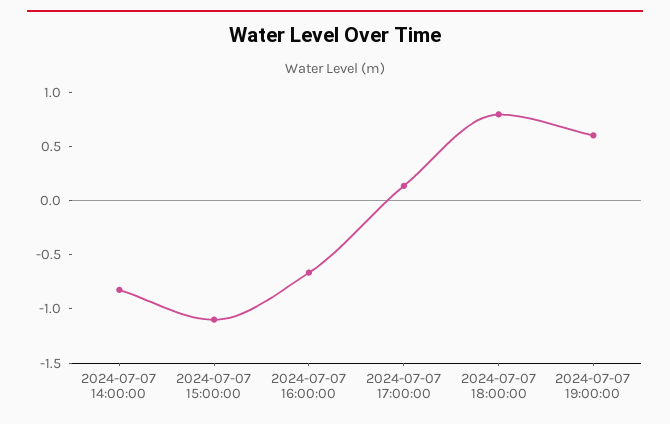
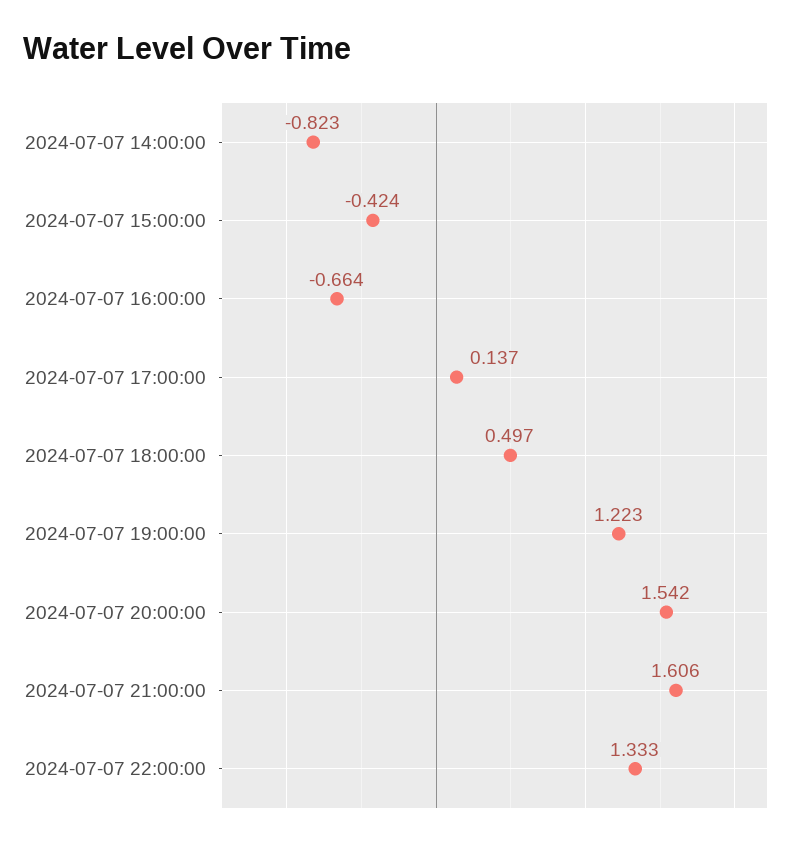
2024-07-07 15:00:00: -1.1 -> -0.424
2024-07-07 18:00:00: 0.8 -> 0.497
2024-07-07 19:00:00: 0.6 -> 1.223
2024-07-07 20:00:00: none -> 1.542
2024-07-07 21:00:00: none -> 1.606
2024-07-07 22:00:00: none -> 1.333

